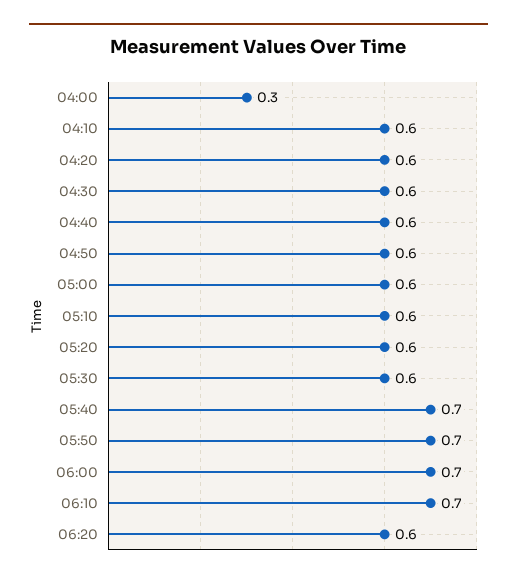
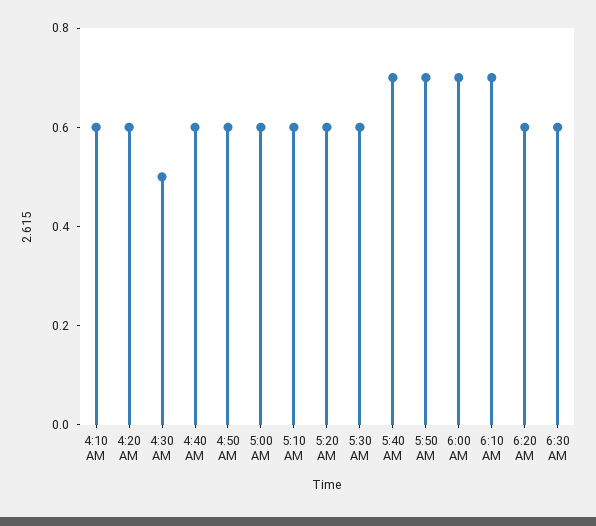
04:00: 0.3 -> none
04:30: 0.6 -> 0.5
6:30 AM: none -> 0.6

